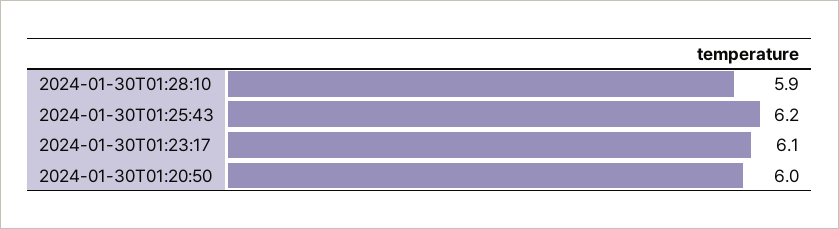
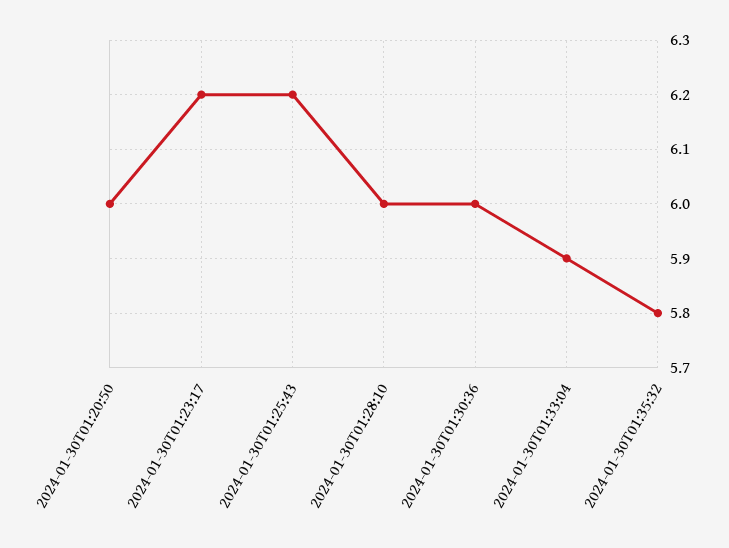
2024-01-30T01:28:10: 5.9 -> 6
2024-01-30T01:23:17: 6.1 -> 6.2
2024-01-30T01:30:36: none -> 6
2024-01-30T01:33:04: none -> 5.9
2024-01-30T01:35:32: none -> 5.8

